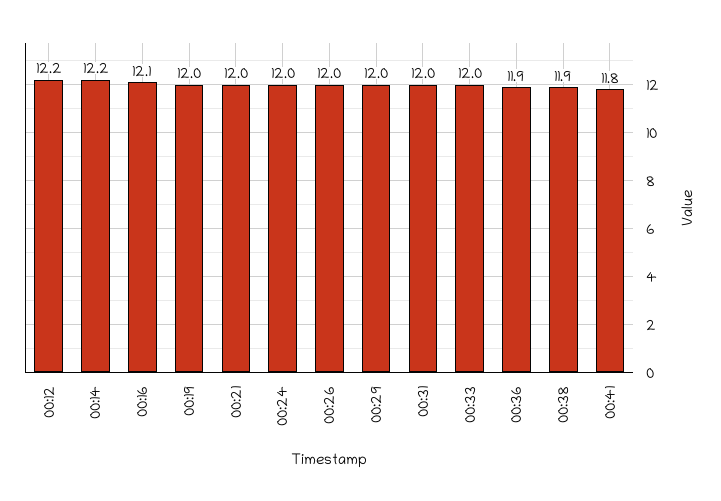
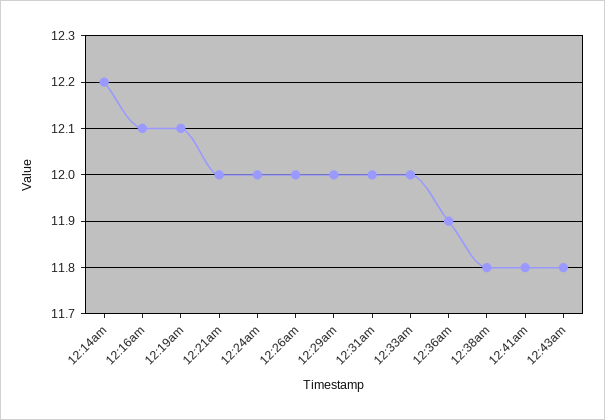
00:12: 12.2 -> none
00:19: 12 -> 12.1
00:38: 11.9 -> 11.8
12:43am: none -> 11.8

